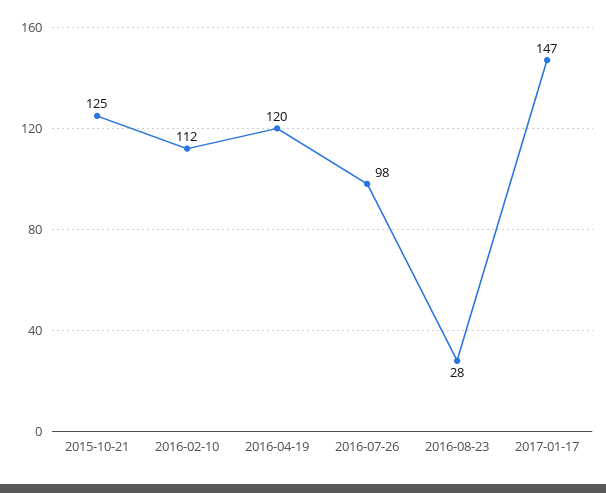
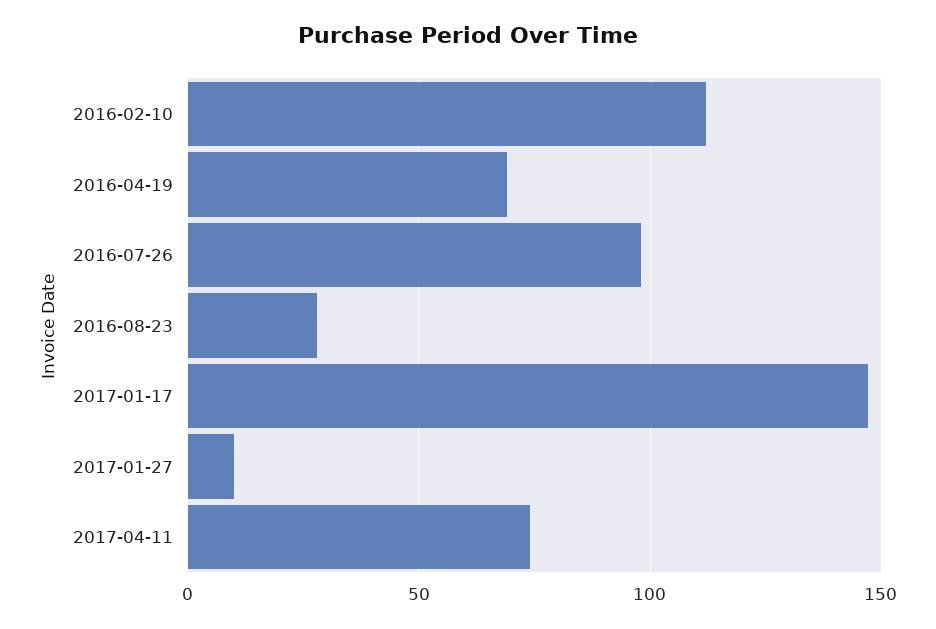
2015-10-21: 125 -> none
2016-04-19: 120 -> 70
2017-01-27: none -> 10
2017-04-11: none -> 75

